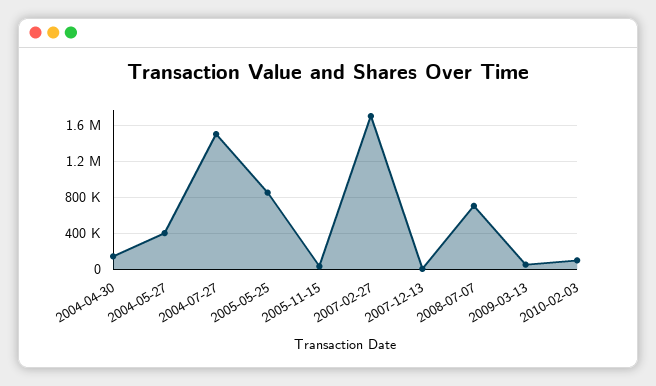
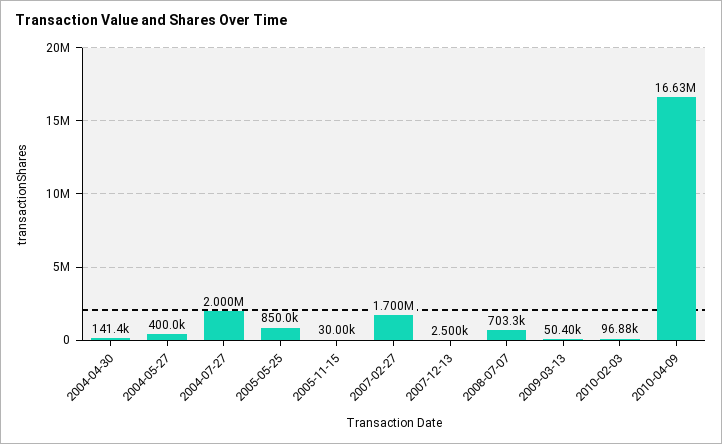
2004-07-27: 1500000 -> 2000000
2010-04-09: none -> 16630000

